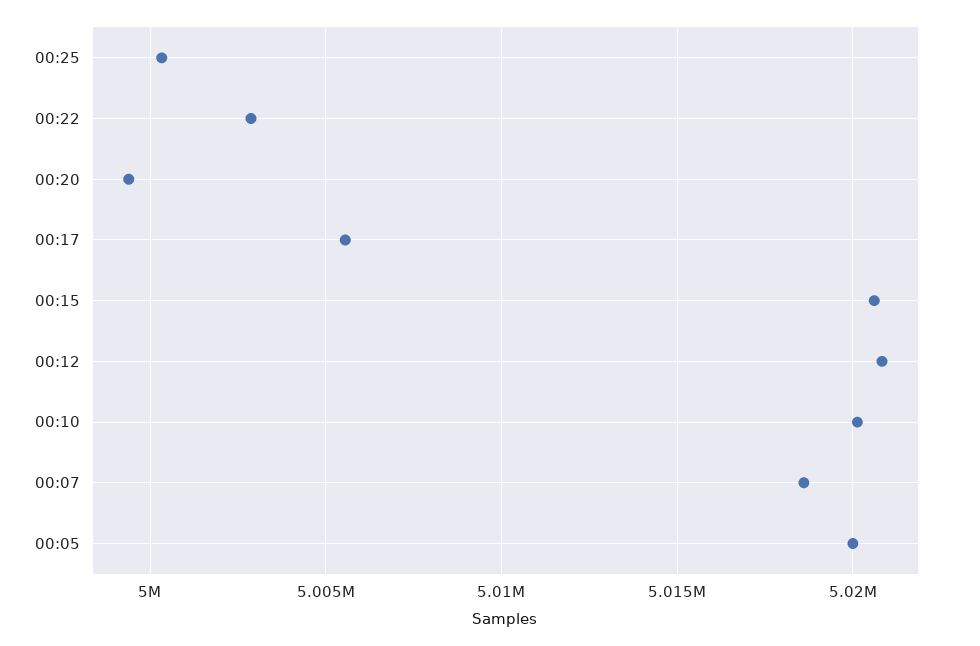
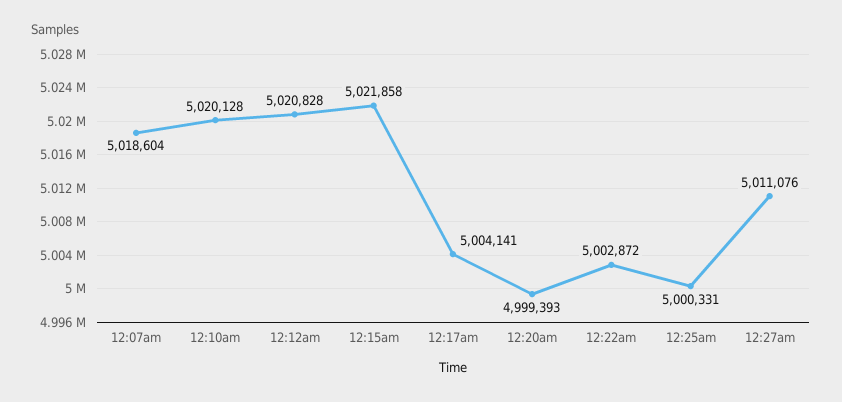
00:17: 5005500 -> 5004141
00:15: 5020500 -> 5021858
00:05: 5020000 -> none
12:27am: none -> 5011076

